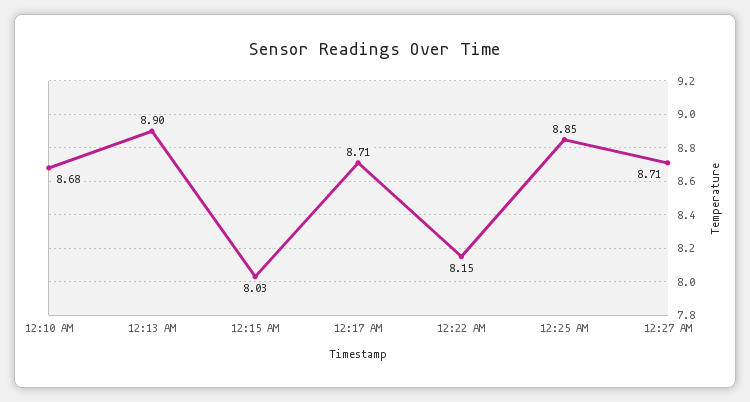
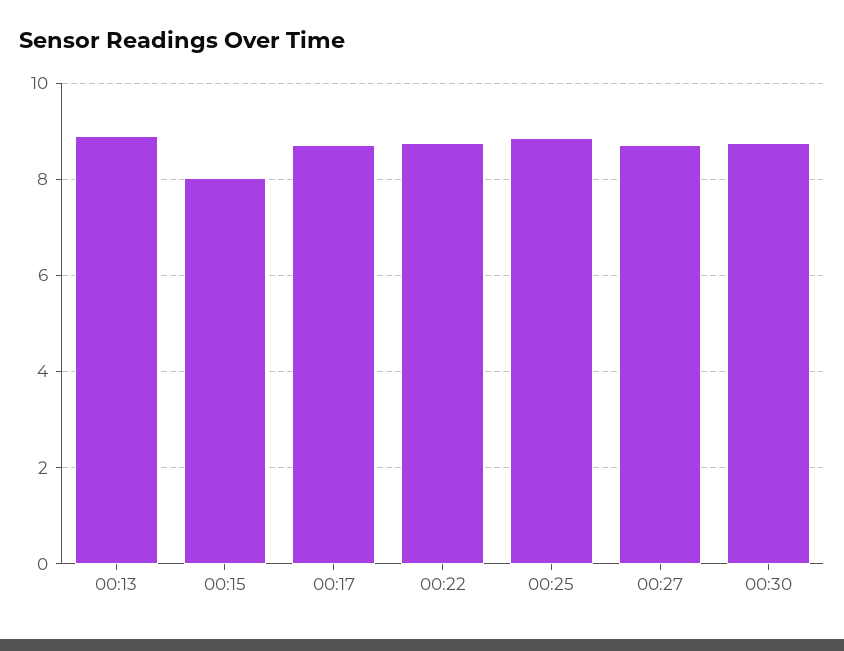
12:10 AM: 8.68 -> none
12:22 AM: 8.15 -> 8.8
00:30: none -> 8.8

